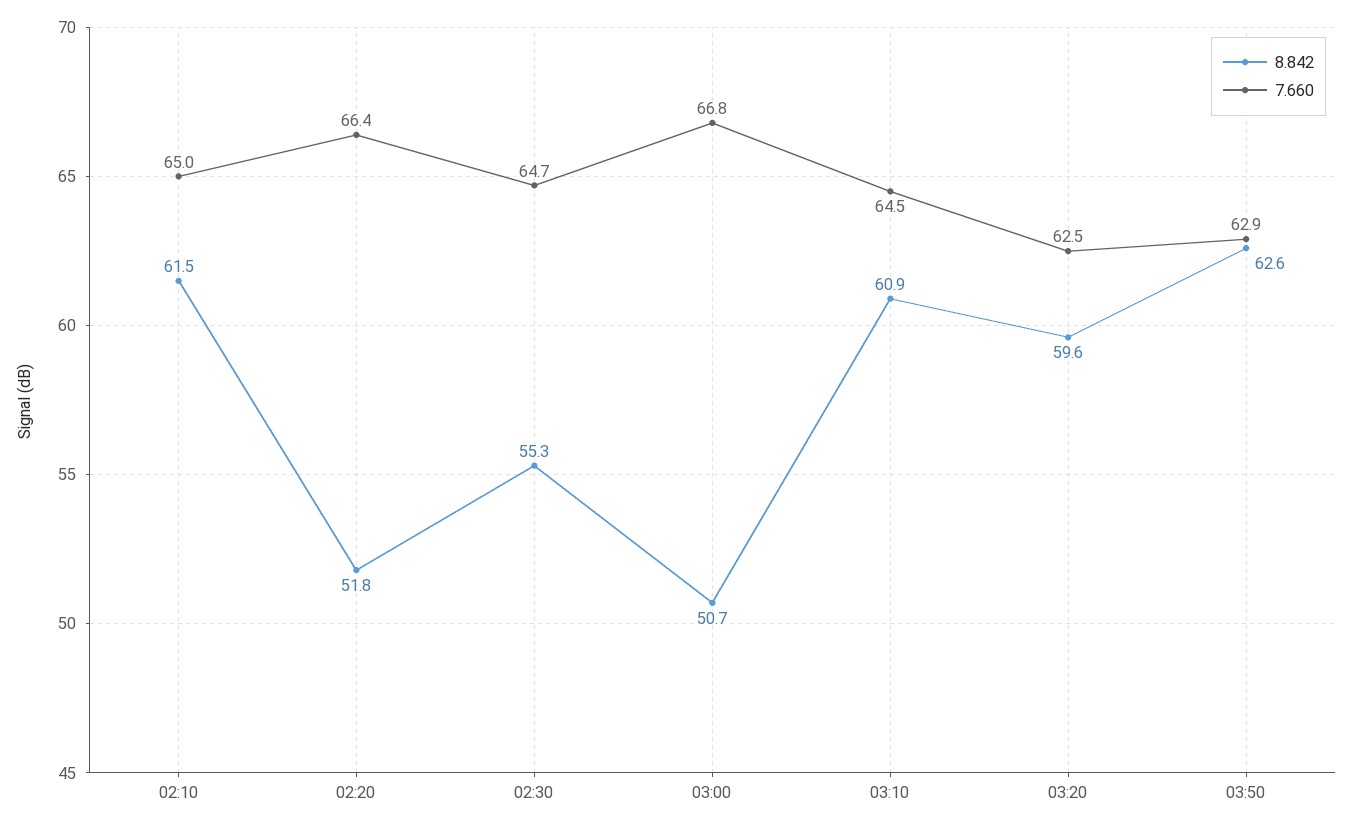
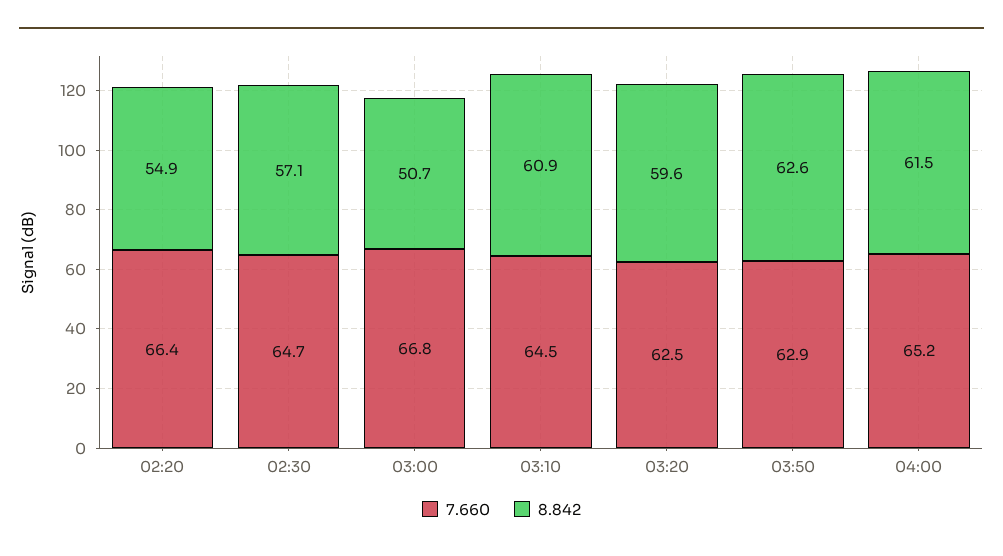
8.842, 02:10: 61.5 -> none
7.660, 02:10: 65 -> none
8.842, 02:20: 51.8 -> 54.9
8.842, 02:30: 55.3 -> 57.1
7.660, 04:00: none -> 65.2
8.842, 04:00: none -> 61.5

